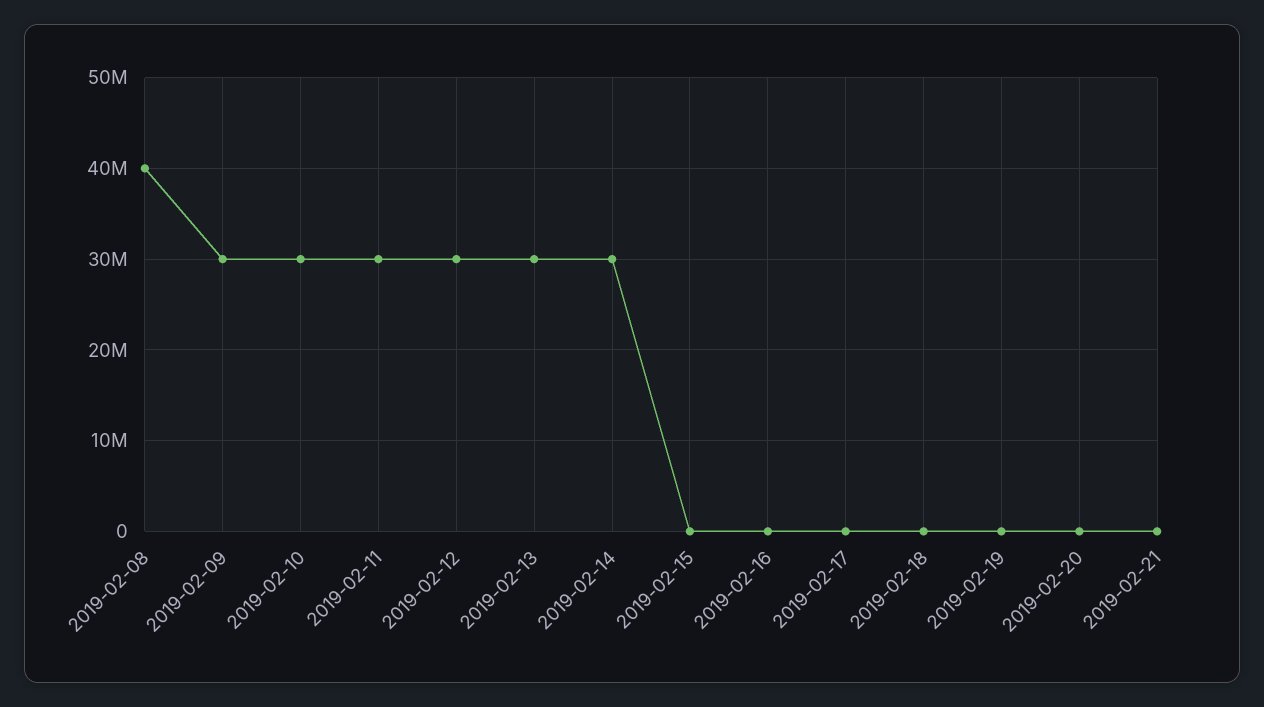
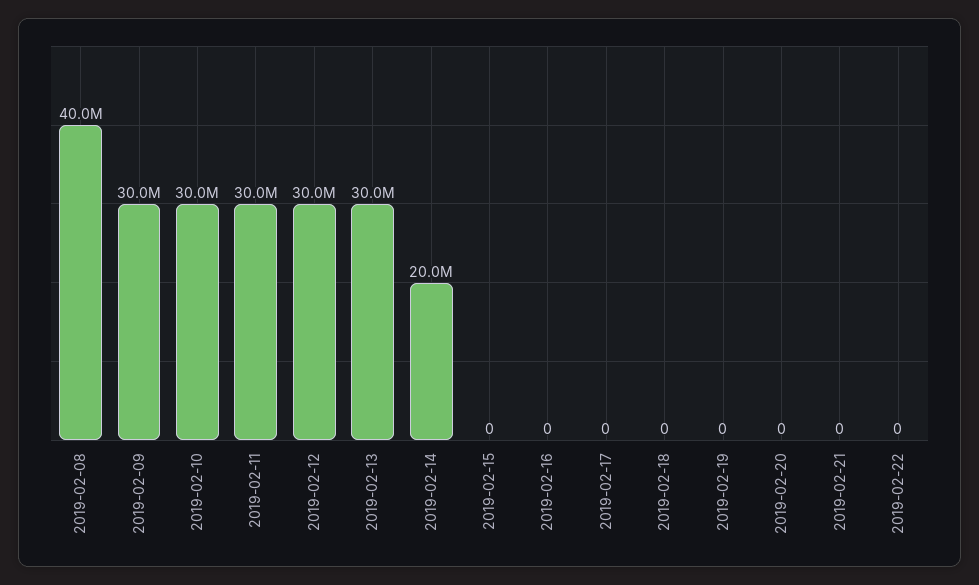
2019-02-14: 30000000 -> 20000000
2019-02-22: none -> 0

